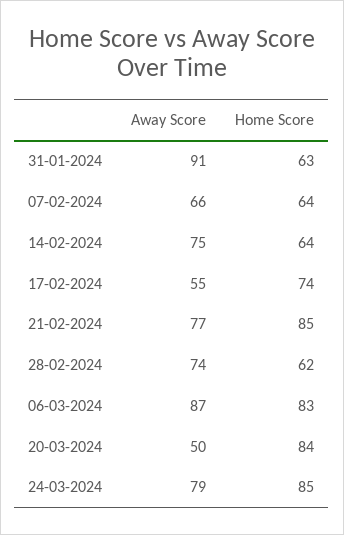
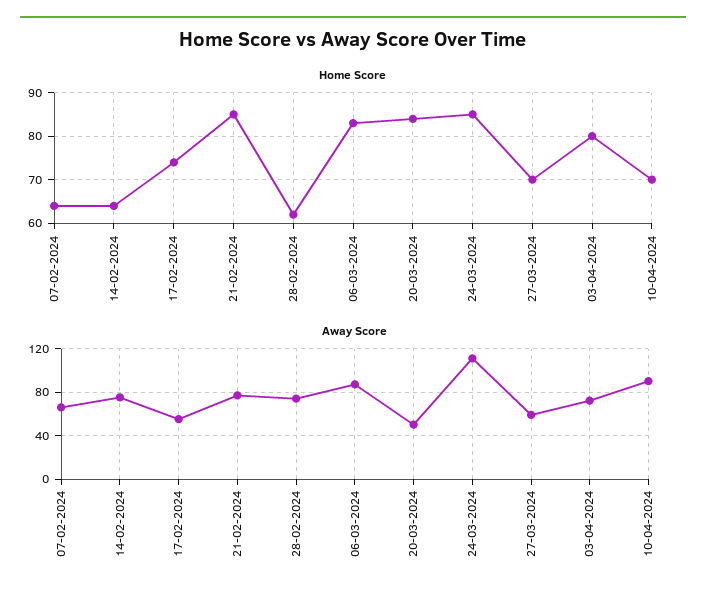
Away Score, 31-01-2024: 91 -> none
Home Score, 31-01-2024: 63 -> none
Away Score, 24-03-2024: 79 -> 110
Home Score, 27-03-2024: none -> 70
Home Score, 03-04-2024: none -> 80
Home Score, 10-04-2024: none -> 70
Away Score, 27-03-2024: none -> 60
Away Score, 03-04-2024: none -> 70
Away Score, 10-04-2024: none -> 90

